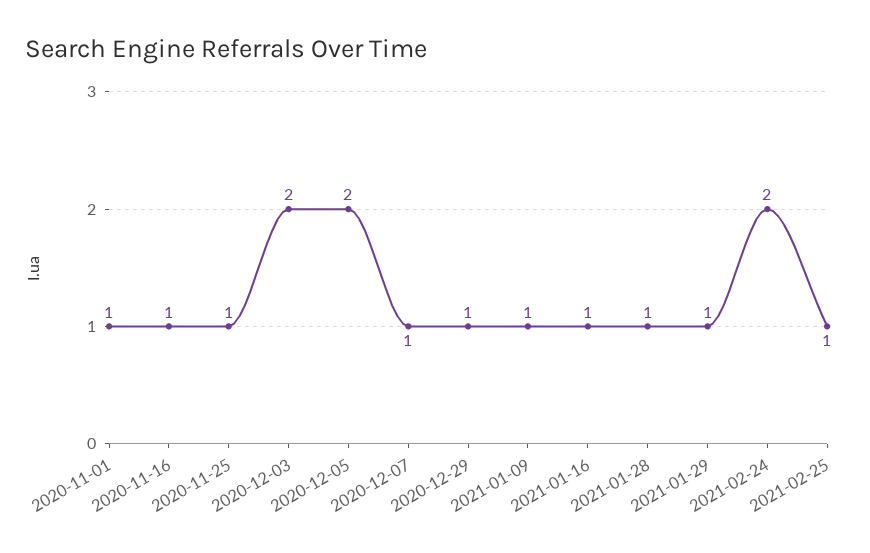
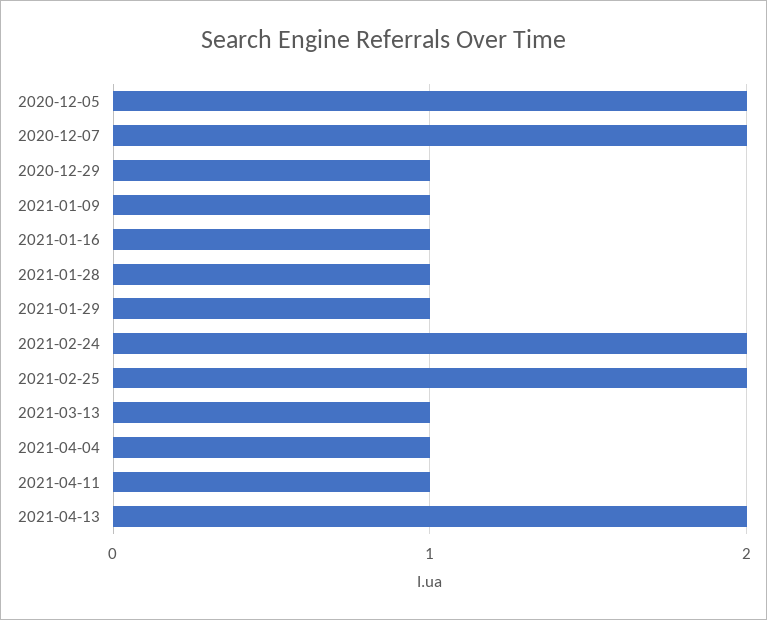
2020-11-01: 1 -> none
2020-11-16: 1 -> none
2020-11-25: 1 -> none
2020-12-03: 2 -> none
2020-12-07: 1 -> 2
2021-02-25: 1 -> 2
2021-03-13: none -> 1
2021-04-04: none -> 1
2021-04-11: none -> 1
2021-04-13: none -> 2

